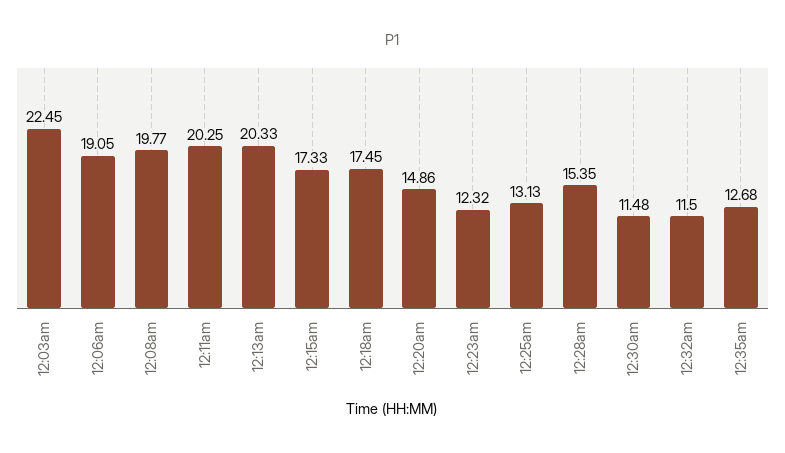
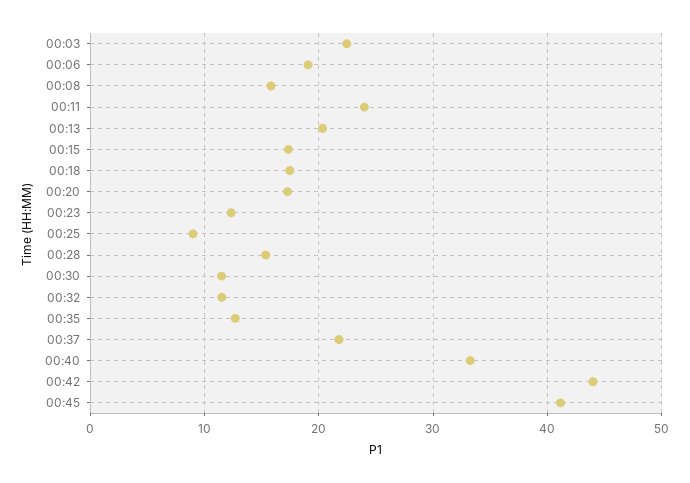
12:08am: 19.77 -> 16
12:11am: 20.25 -> 24
12:20am: 14.86 -> 17
12:25am: 13.13 -> 9
00:37: none -> 22
00:40: none -> 33
00:42: none -> 44
00:45: none -> 41

